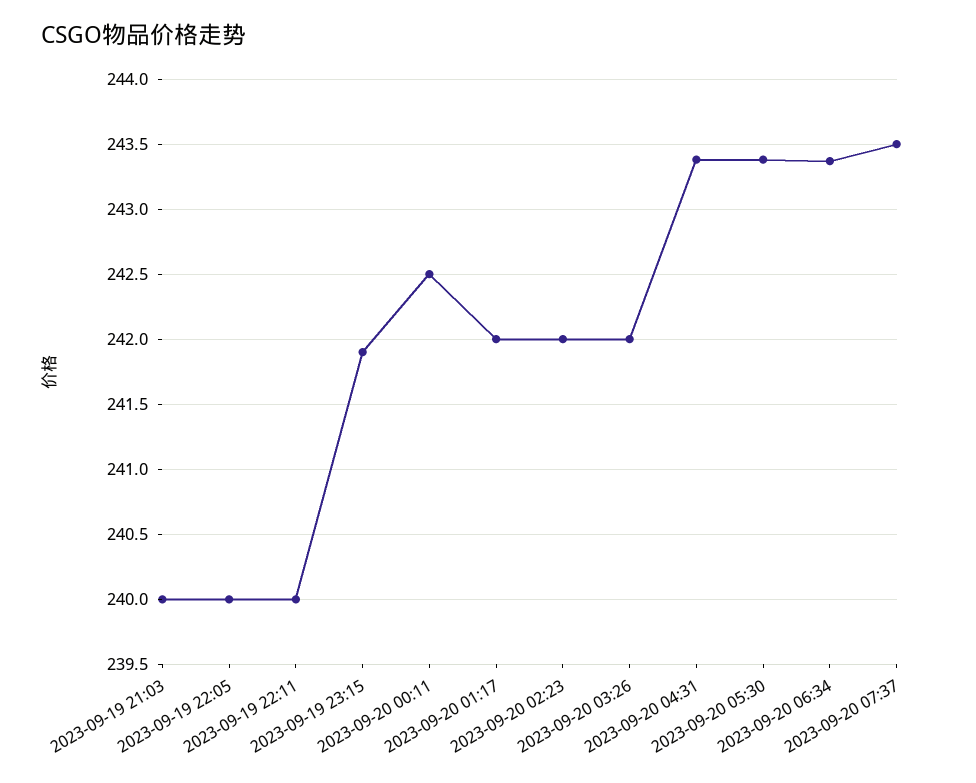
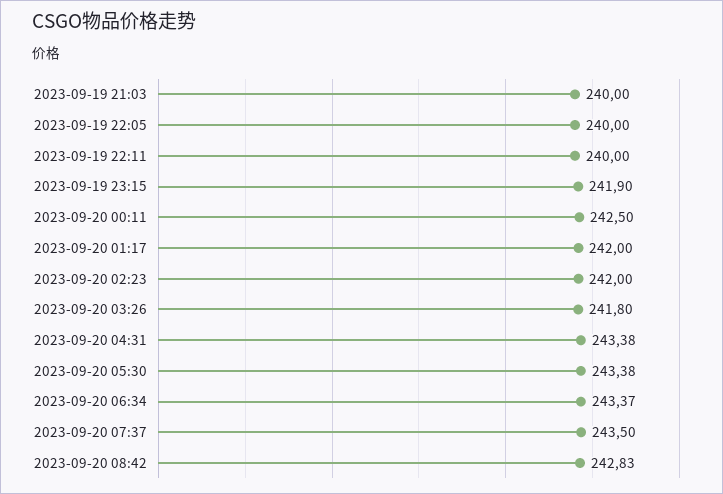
2023-09-20 03:26: 242 -> 241.8
2023-09-20 08:42: none -> 242.83

